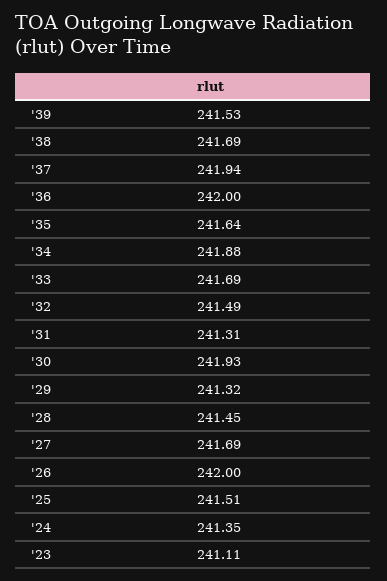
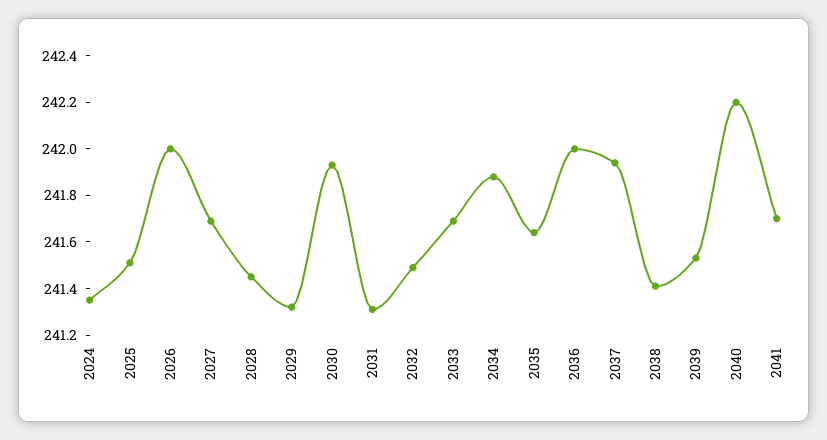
'38: 241.69 -> 241.4
'23: 241.11 -> none
2040: none -> 242.2
2041: none -> 241.7

